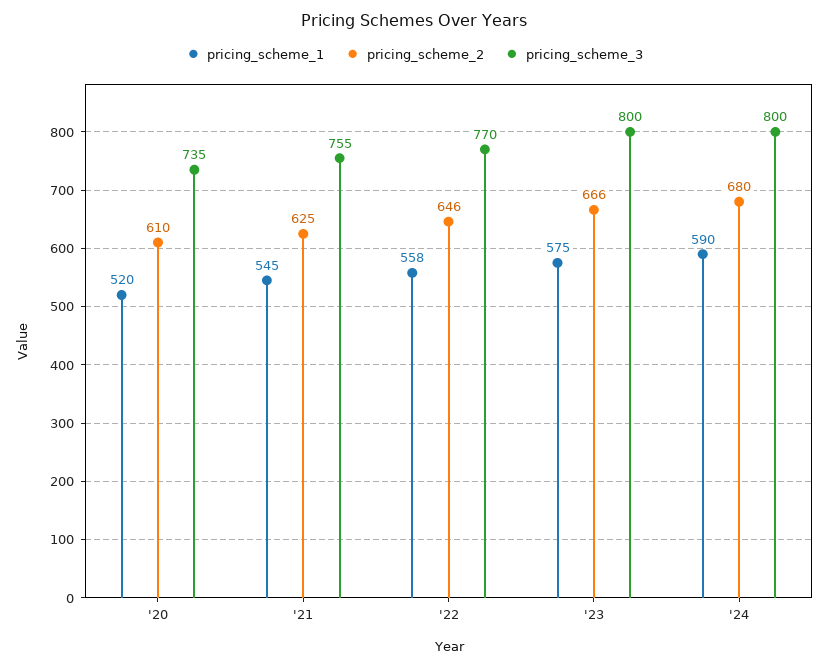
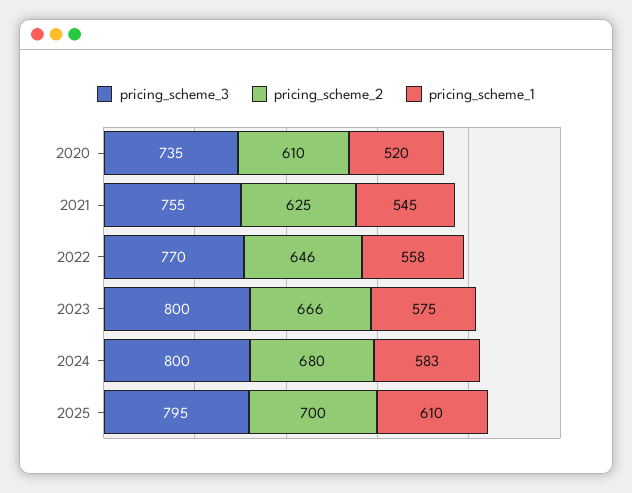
pricing_scheme_1, '24: 590 -> 583
pricing_scheme_3, 2025: none -> 795
pricing_scheme_2, 2025: none -> 700
pricing_scheme_1, 2025: none -> 610

